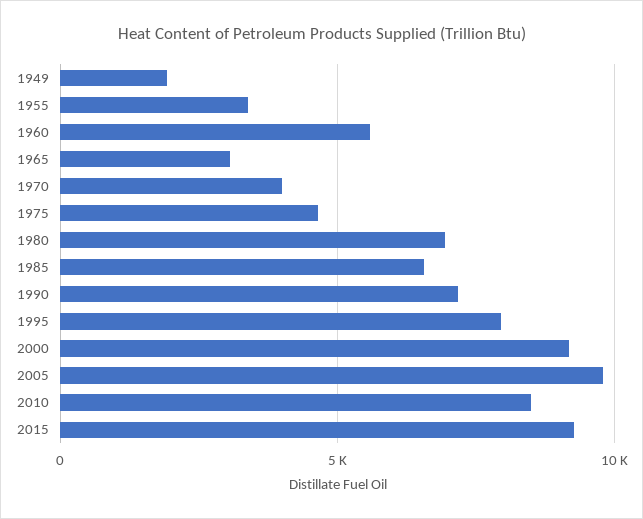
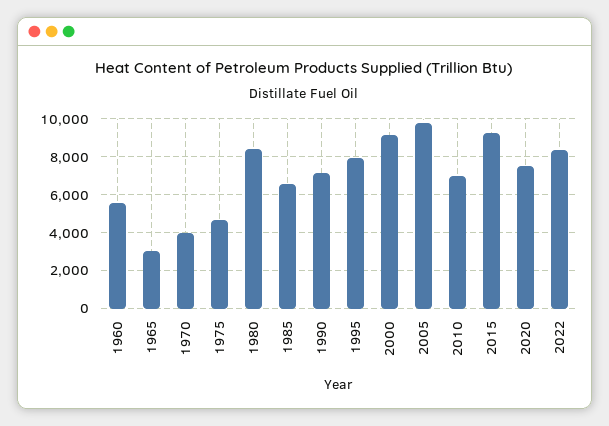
1949: 2000 -> none
1955: 3500 -> none
1980: 7000 -> 8500
2010: 8500 -> 7000
2020: none -> 7500
2022: none -> 8500

